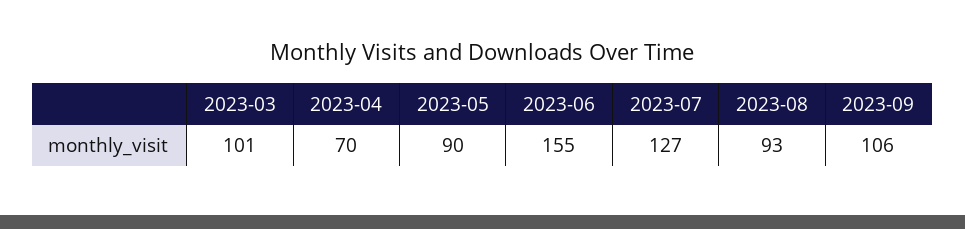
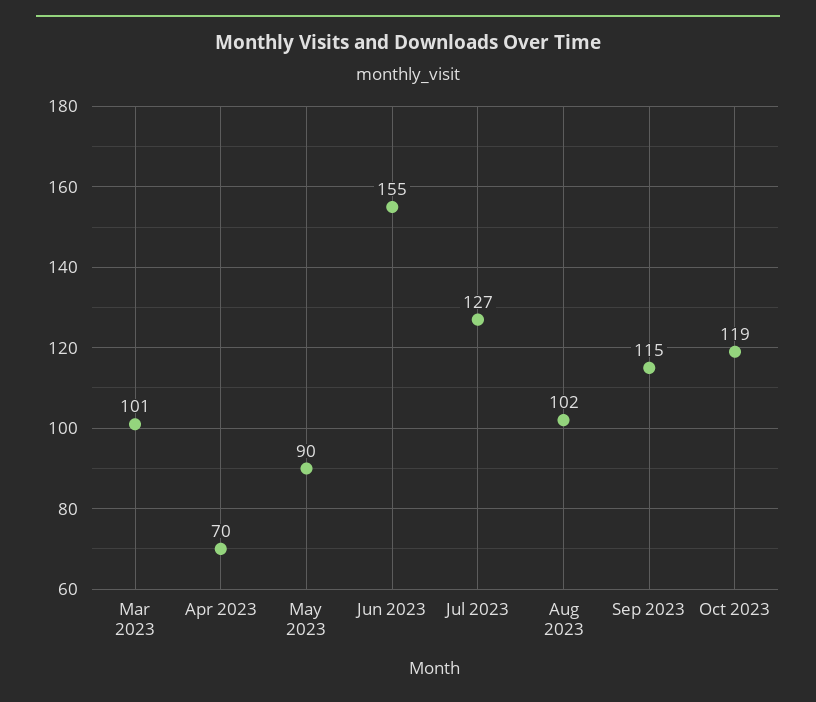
2023-08: 93 -> 102
2023-09: 106 -> 115
Oct 2023: none -> 119

